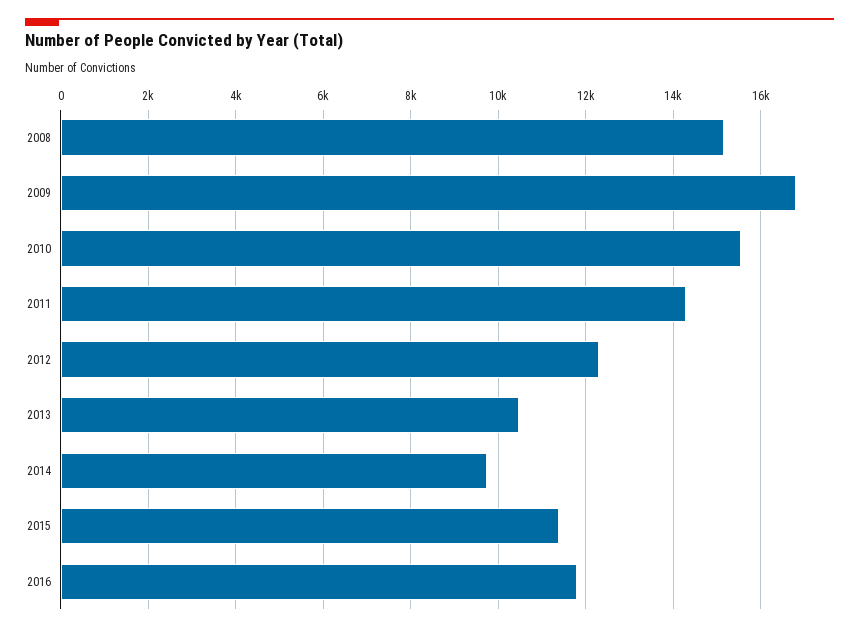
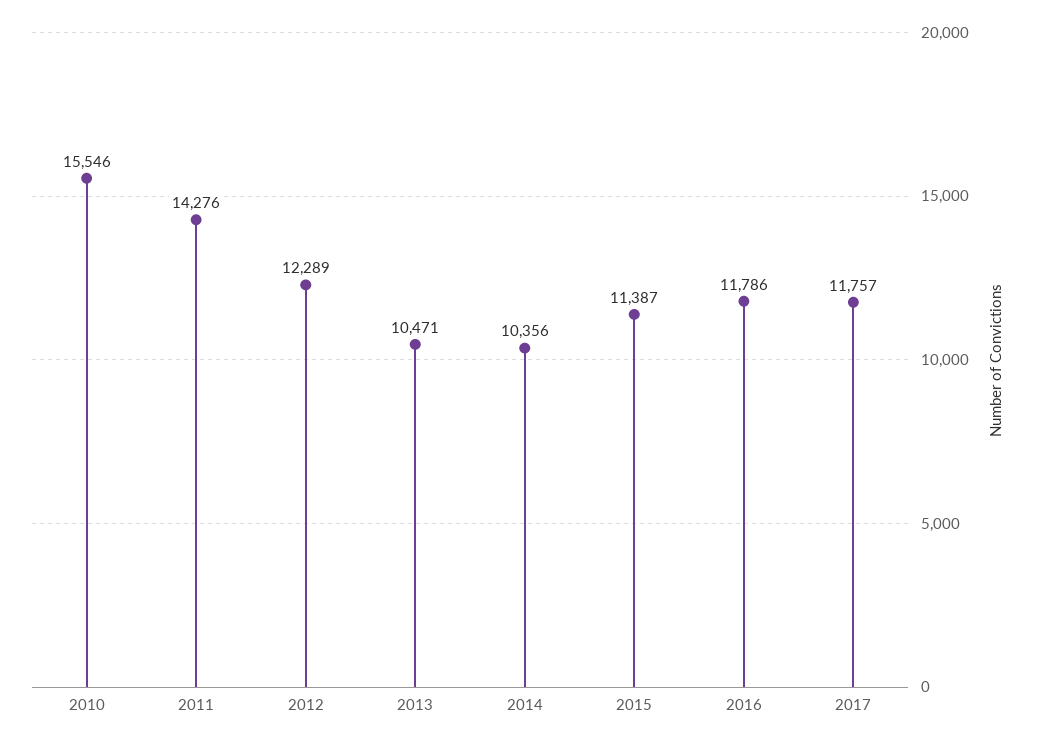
2008: 15200 -> none
2009: 16800 -> none
2014: 9800 -> 10356
2017: none -> 11757

